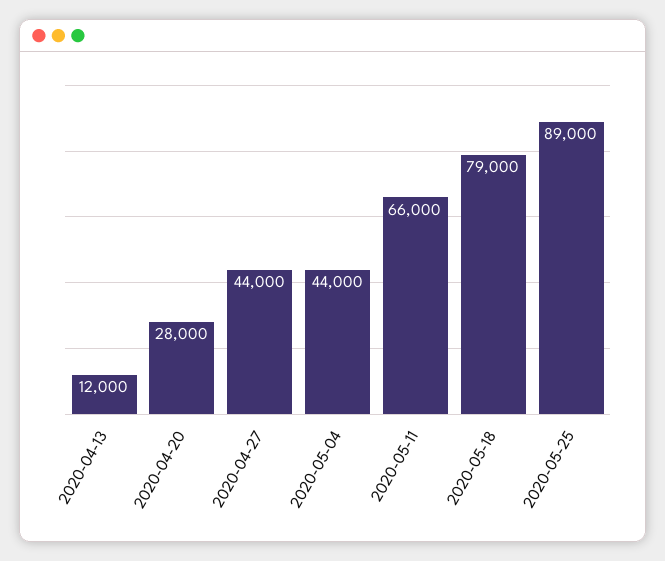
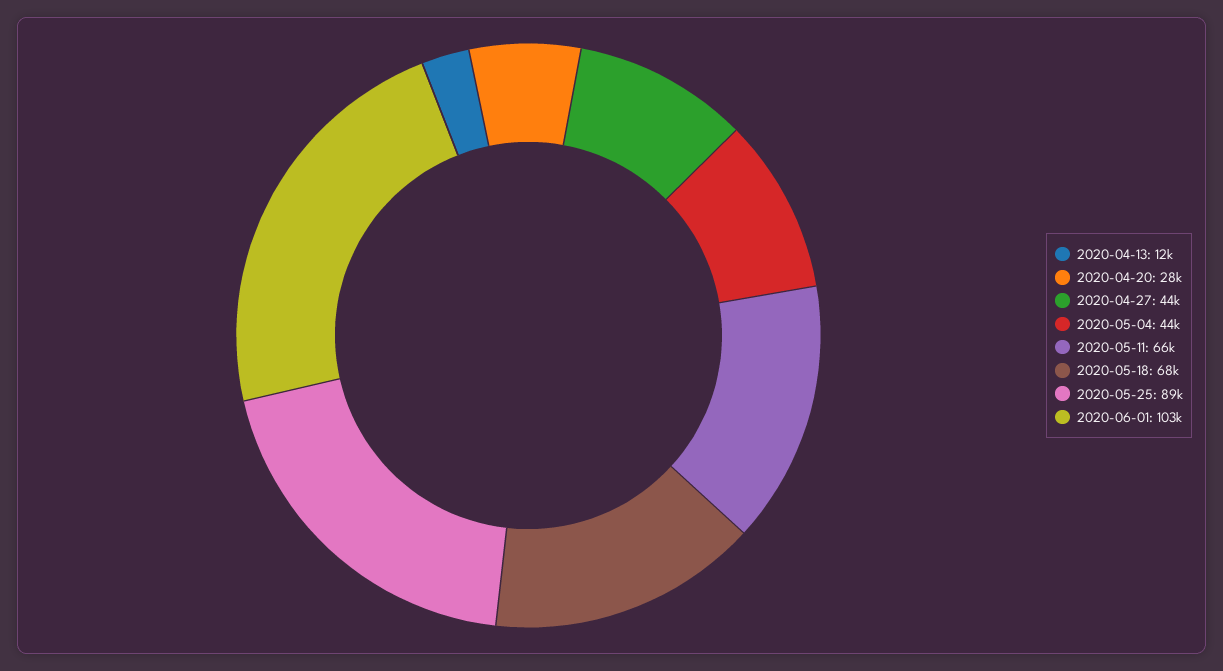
2020-05-18: 79000 -> 68000
2020-06-01: none -> 103000

